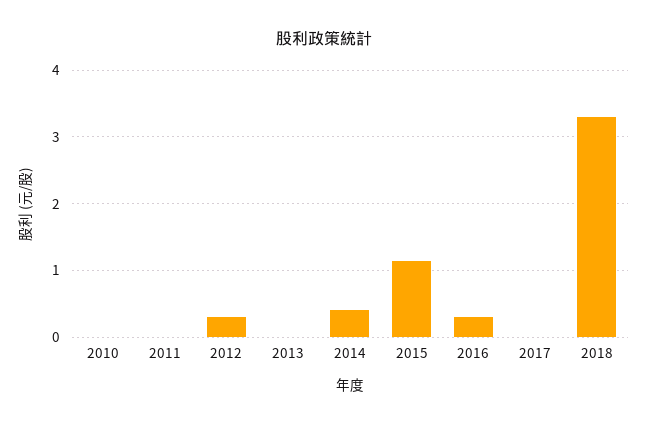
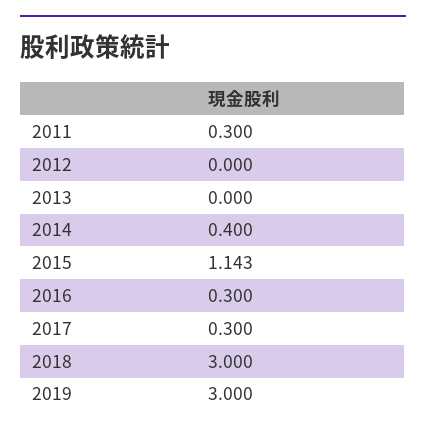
2010: 0 -> none
2011: 0 -> 0.3
2012: 0.3 -> 0
2017: 0 -> 0.3
2018: 3.3 -> 3
2019: none -> 3

